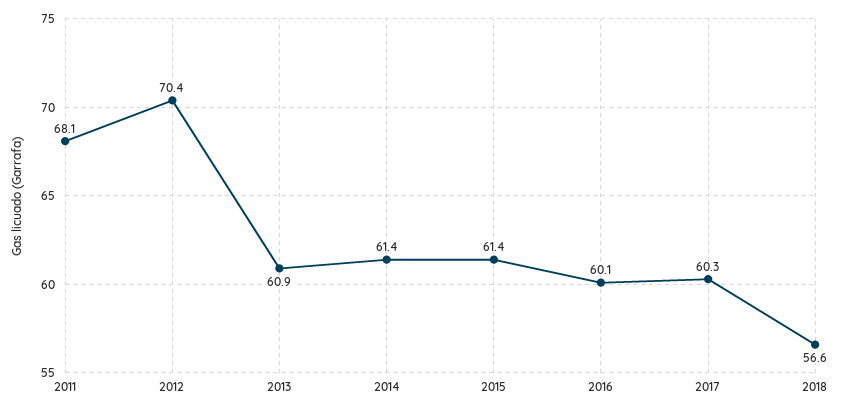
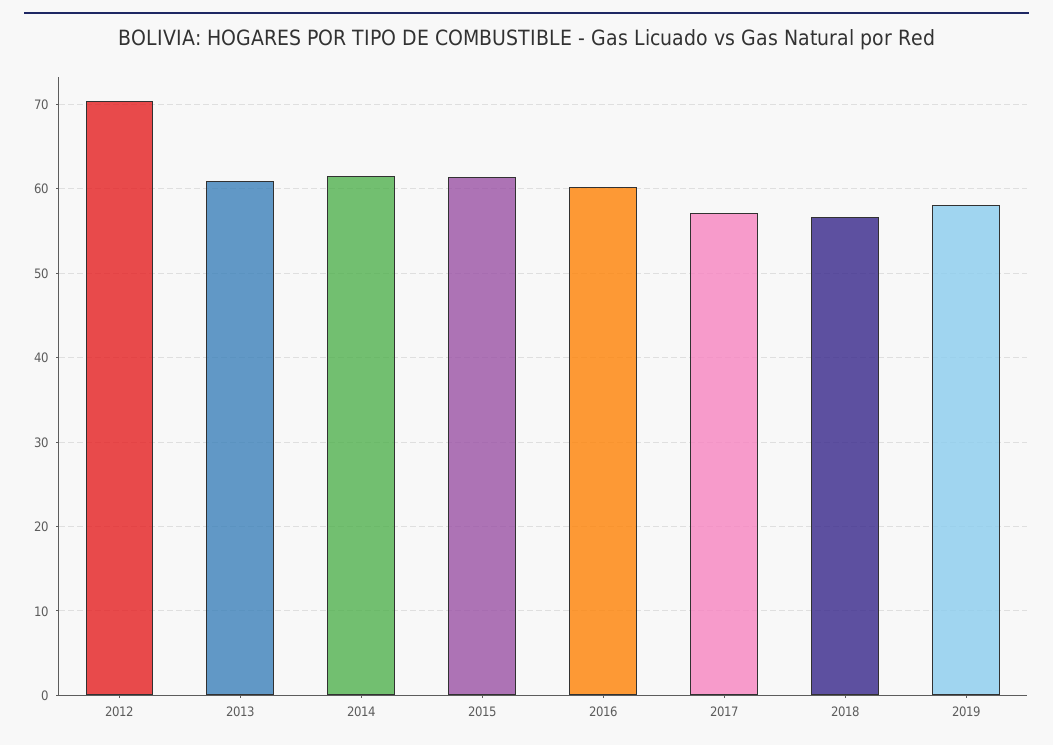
2011: 68.1 -> none
2017: 60.3 -> 57
2019: none -> 58

